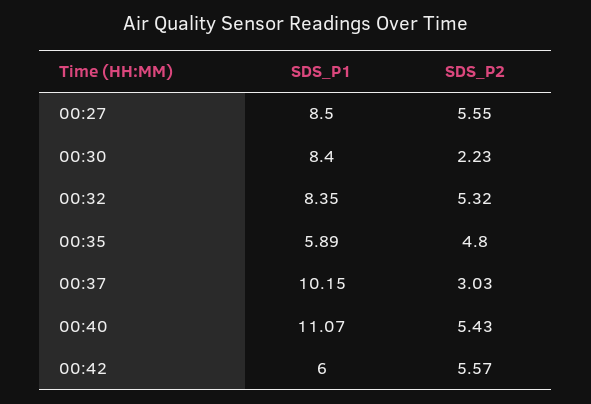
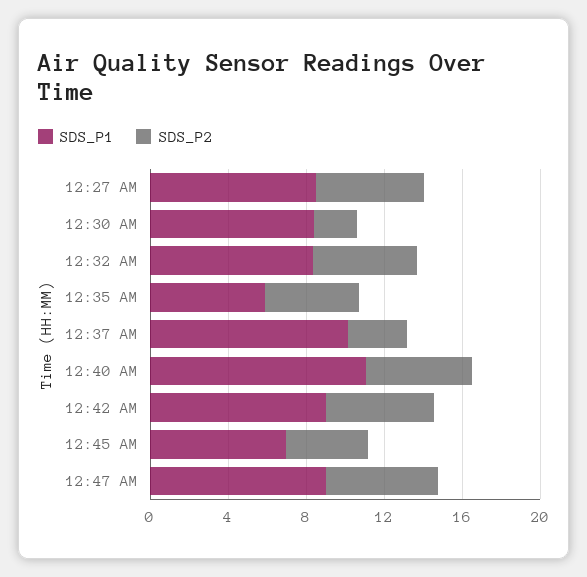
SDS_P1, 00:42: 6 -> 9
SDS_P1, 12:45 AM: none -> 7
SDS_P2, 12:45 AM: none -> 4
SDS_P1, 12:47 AM: none -> 9
SDS_P2, 12:47 AM: none -> 6

